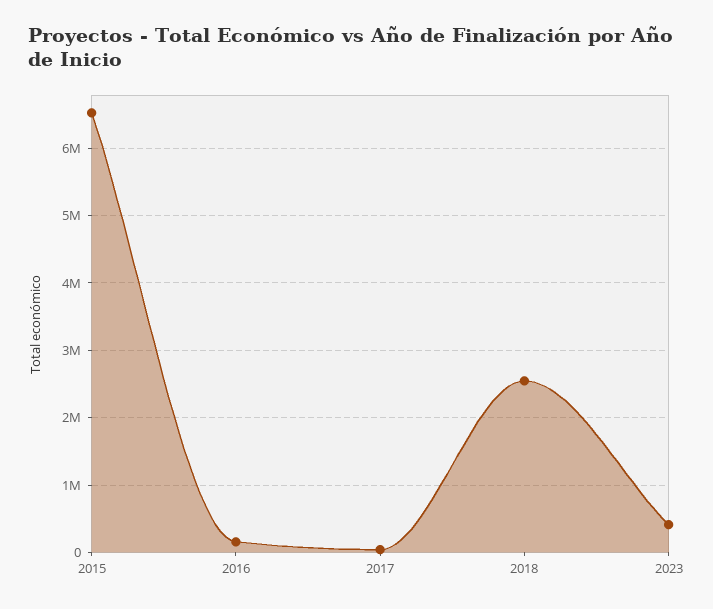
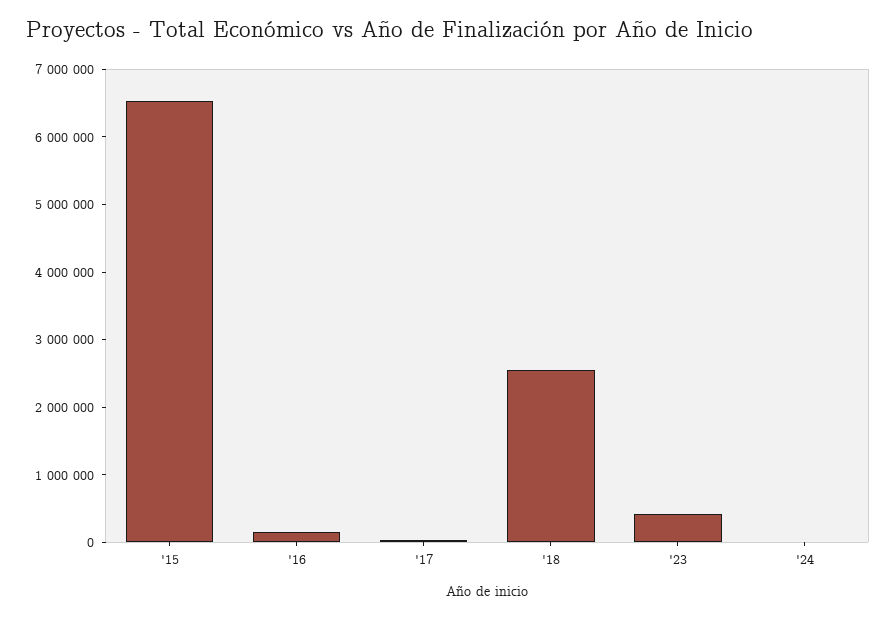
'24: none -> 0

